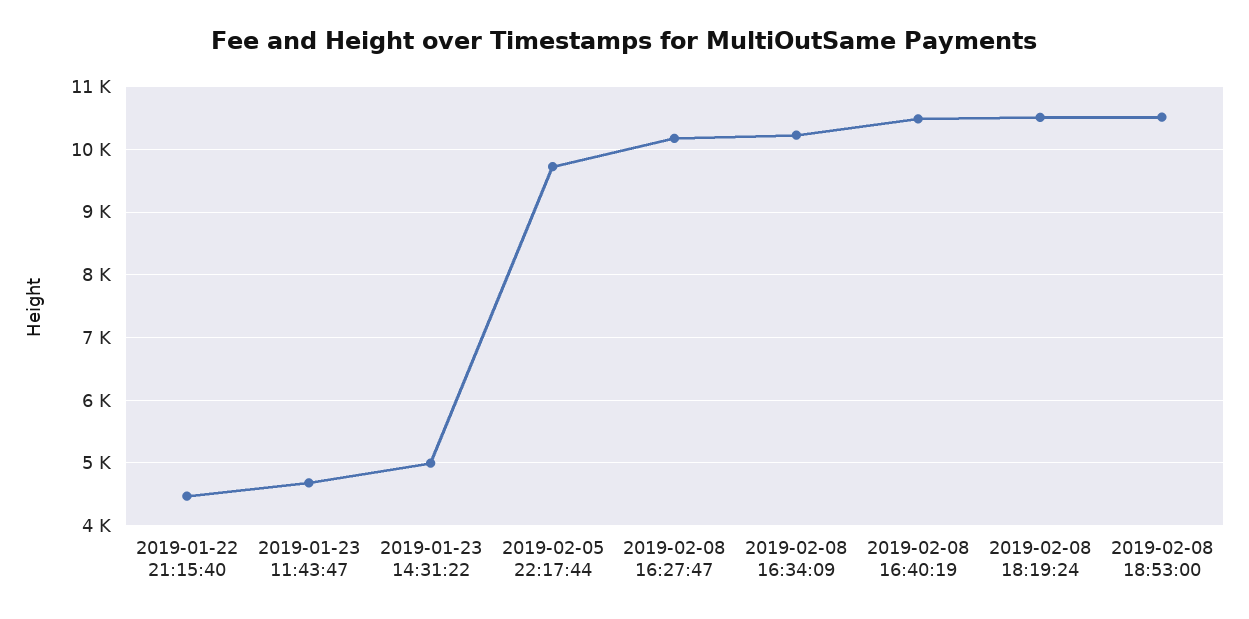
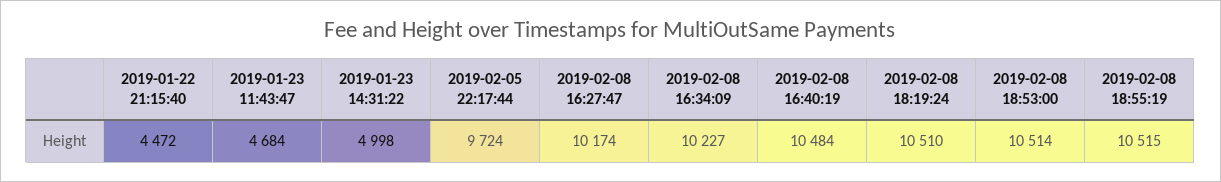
2019-02-08 18:55:19: none -> 10515

